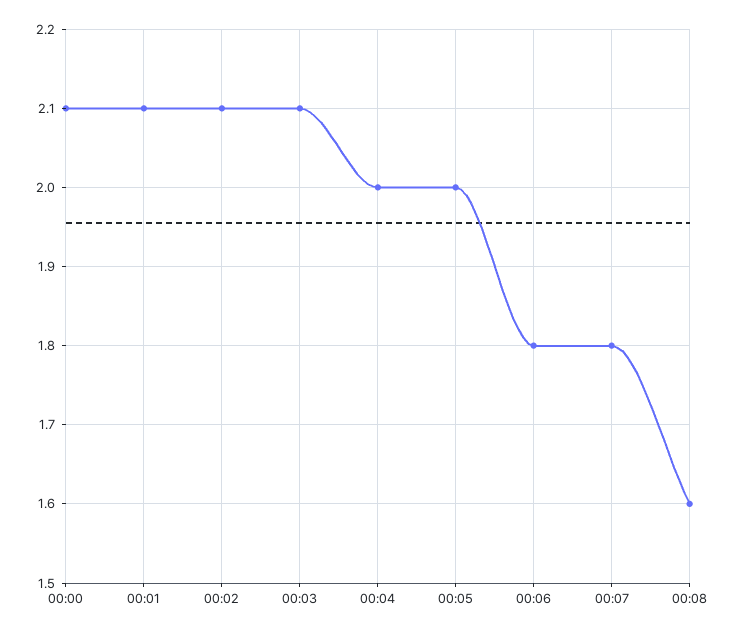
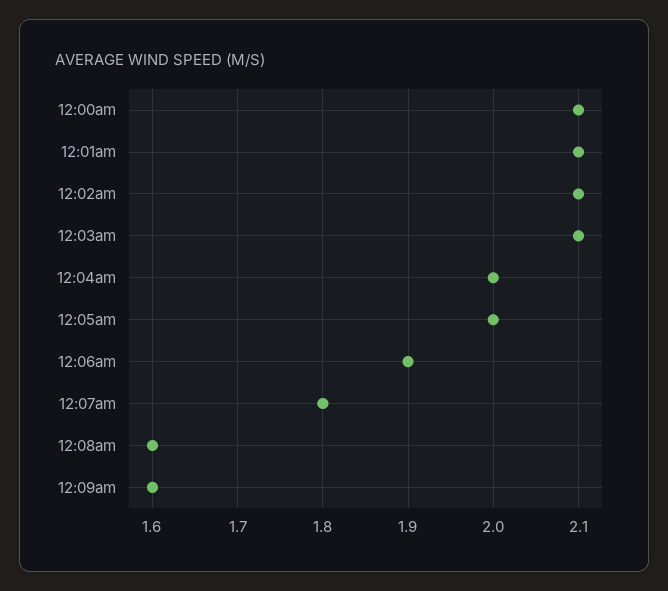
00:06: 1.8 -> 1.9
12:09am: none -> 1.6

